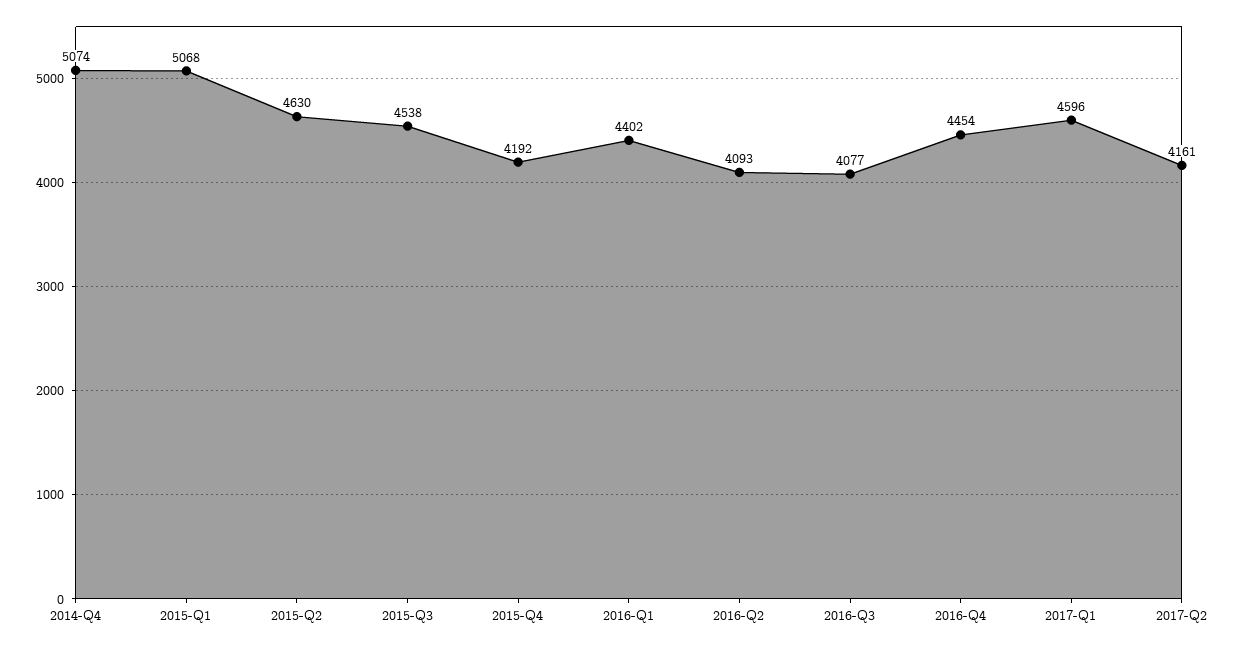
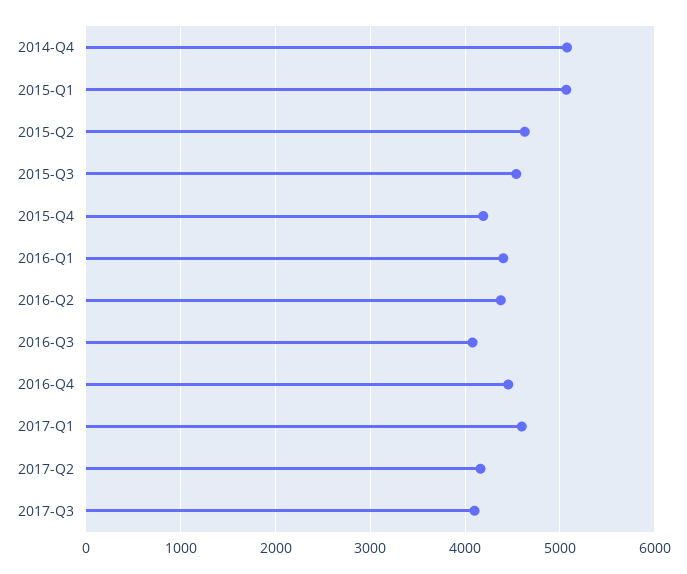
2016-Q2: 4093 -> 4400
2017-Q3: none -> 4100

